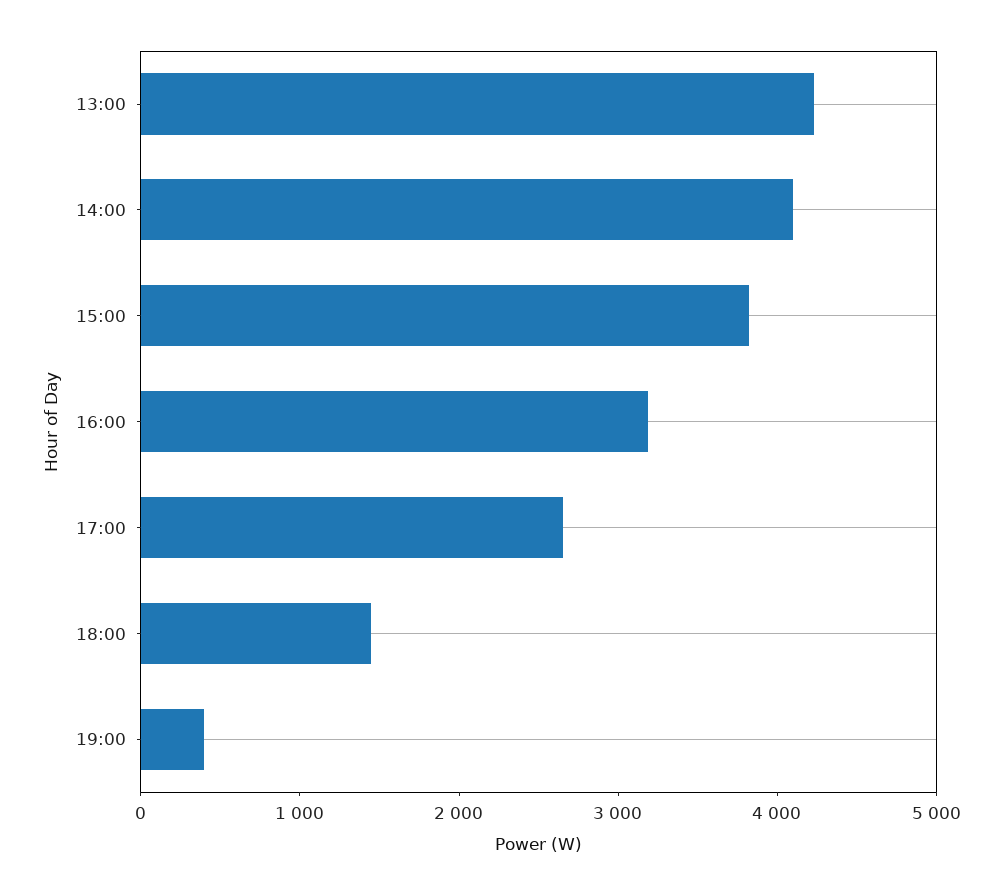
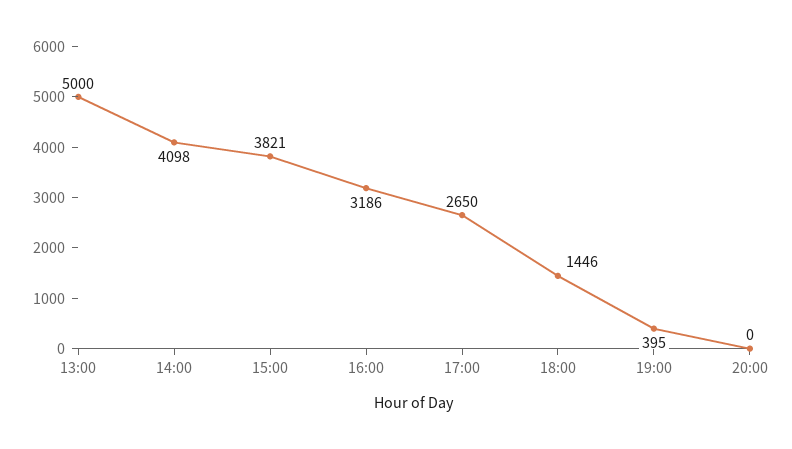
13:00: 4200 -> 5000
20:00: none -> 0

